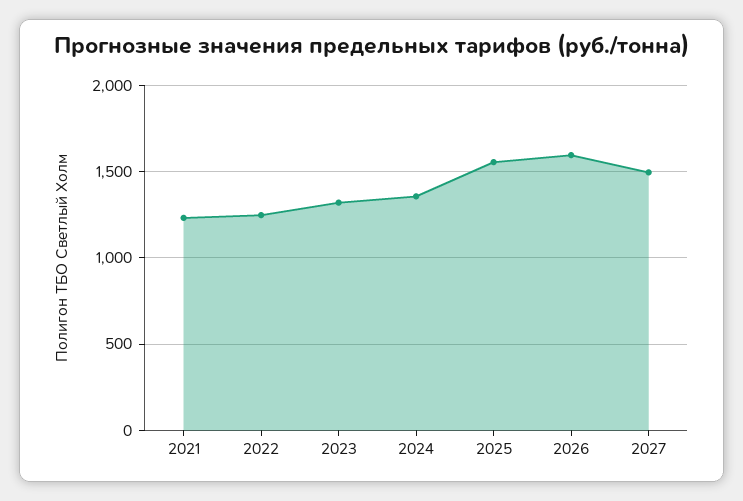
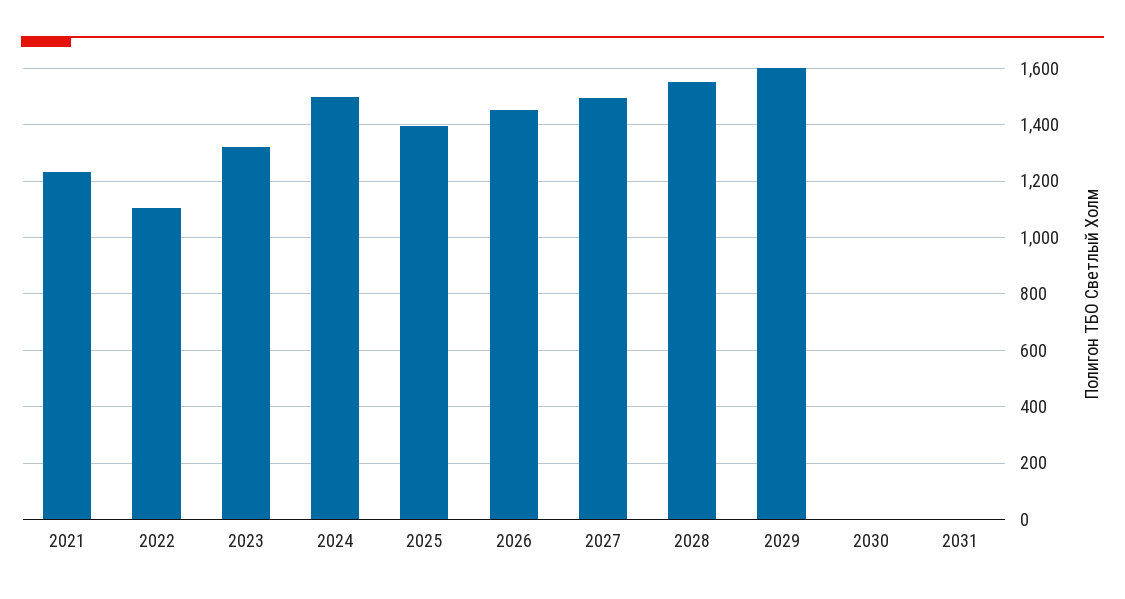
2022: 1250 -> 1100
2024: 1350 -> 1500
2025: 1550 -> 1400
2026: 1600 -> 1450
2028: none -> 1550
2029: none -> 1600
2030: none -> 0
2031: none -> 0

